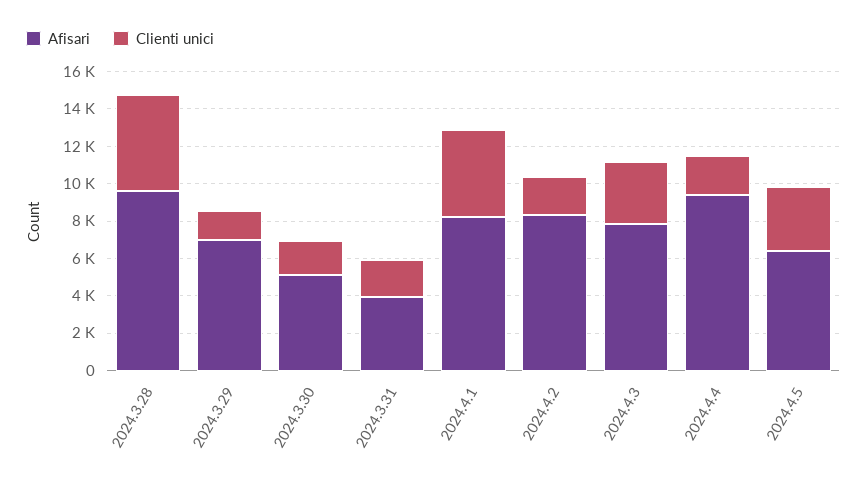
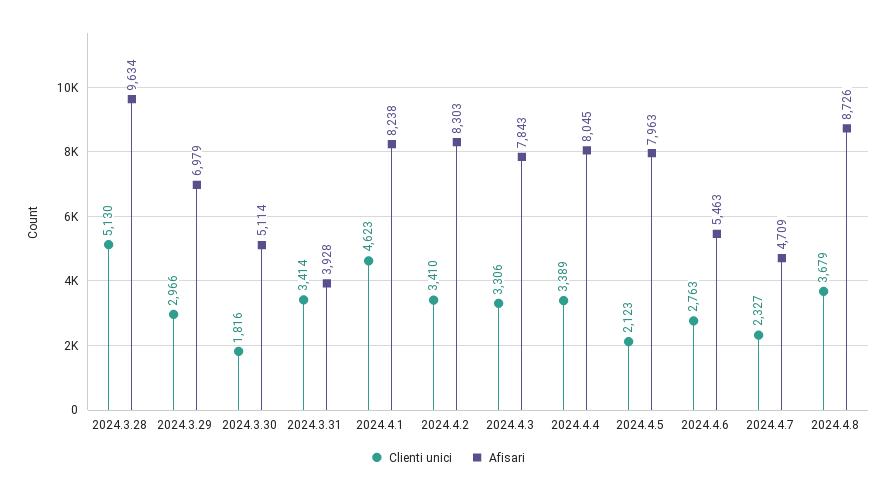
Clienti unici, 2024.3.29: 1500 -> 2966
Clienti unici, 2024.3.31: 2000 -> 3414
Clienti unici, 2024.4.2: 2000 -> 3410
Afisari, 2024.4.4: 9500 -> 8045
Clienti unici, 2024.4.4: 2000 -> 3389
Afisari, 2024.4.5: 6500 -> 7963
Clienti unici, 2024.4.5: 3500 -> 2123
Clienti unici, 2024.4.6: none -> 2763
Afisari, 2024.4.6: none -> 5463
Clienti unici, 2024.4.7: none -> 2327
Afisari, 2024.4.7: none -> 4709
Clienti unici, 2024.4.8: none -> 3679
Afisari, 2024.4.8: none -> 8726

